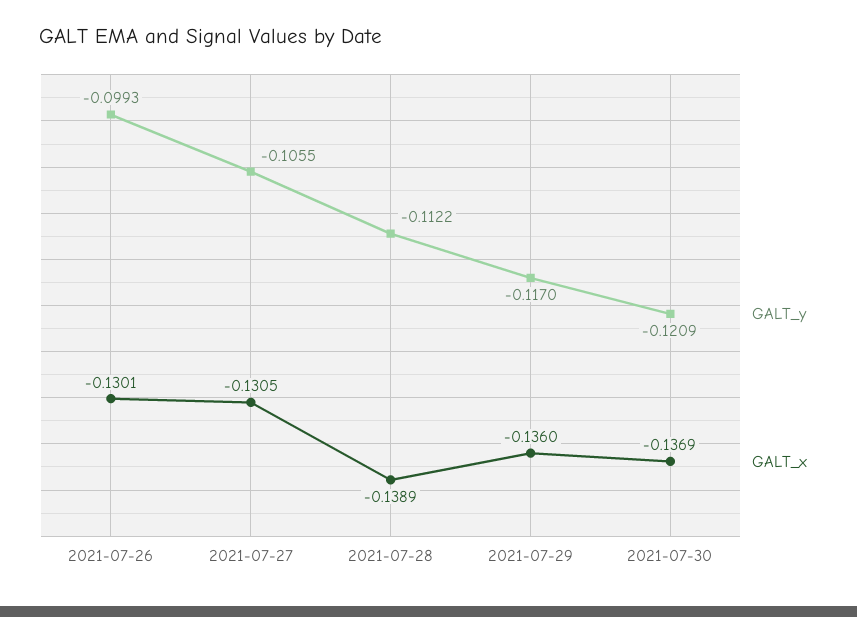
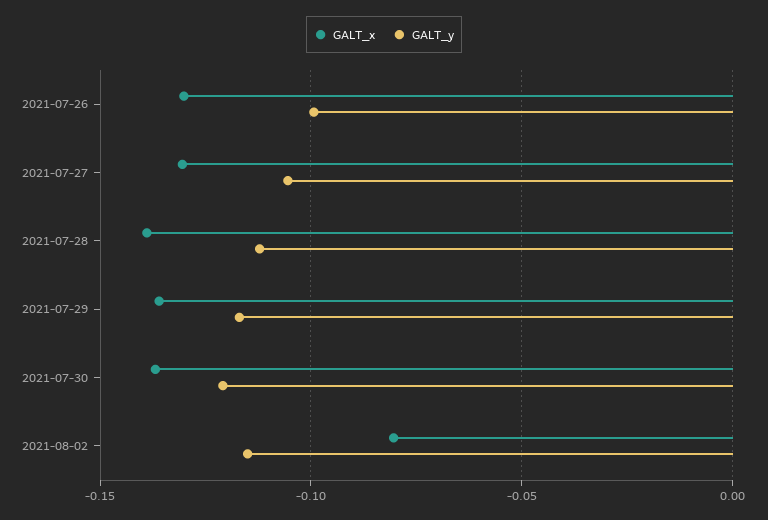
GALT_x, 2021-08-02: none -> -0.08
GALT_y, 2021-08-02: none -> -0.115

